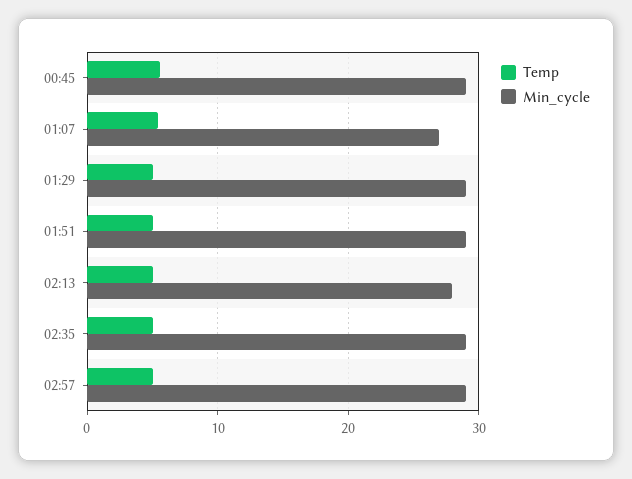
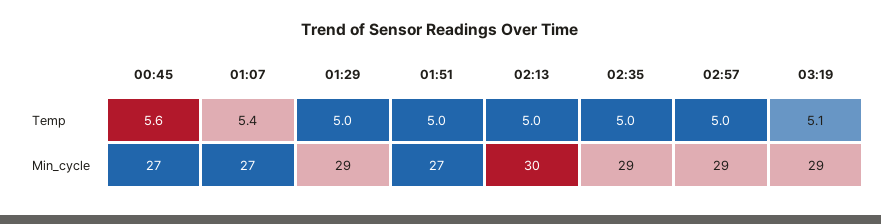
Min_cycle, 00:45: 29 -> 27
Min_cycle, 01:51: 29 -> 27
Min_cycle, 02:13: 28 -> 30
Temp, 03:19: none -> 5.1
Min_cycle, 03:19: none -> 29

